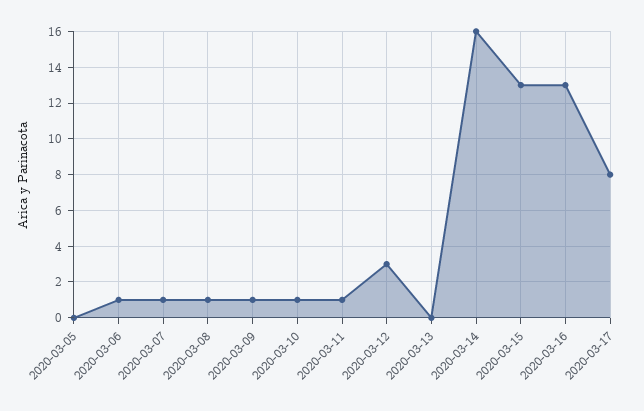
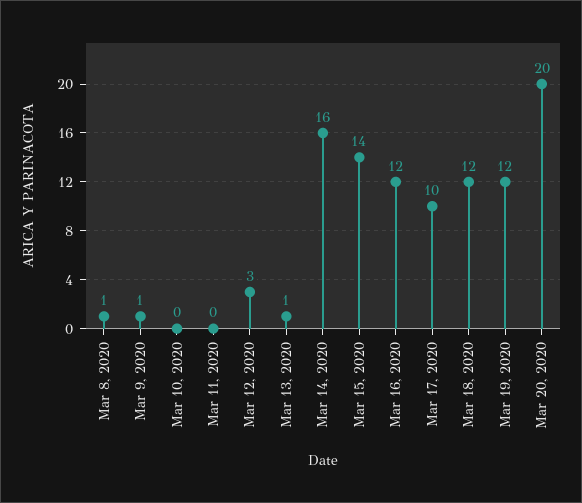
2020-03-05: 0 -> none
2020-03-06: 1 -> none
2020-03-07: 1 -> none
2020-03-10: 1 -> 0
2020-03-11: 1 -> 0
2020-03-13: 0 -> 1
2020-03-15: 13 -> 14
2020-03-16: 13 -> 12
2020-03-17: 8 -> 10
Mar 18, 2020: none -> 12
Mar 19, 2020: none -> 12
Mar 20, 2020: none -> 20

